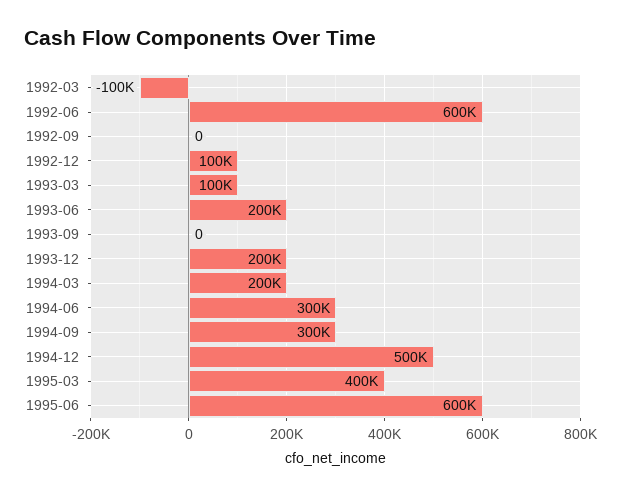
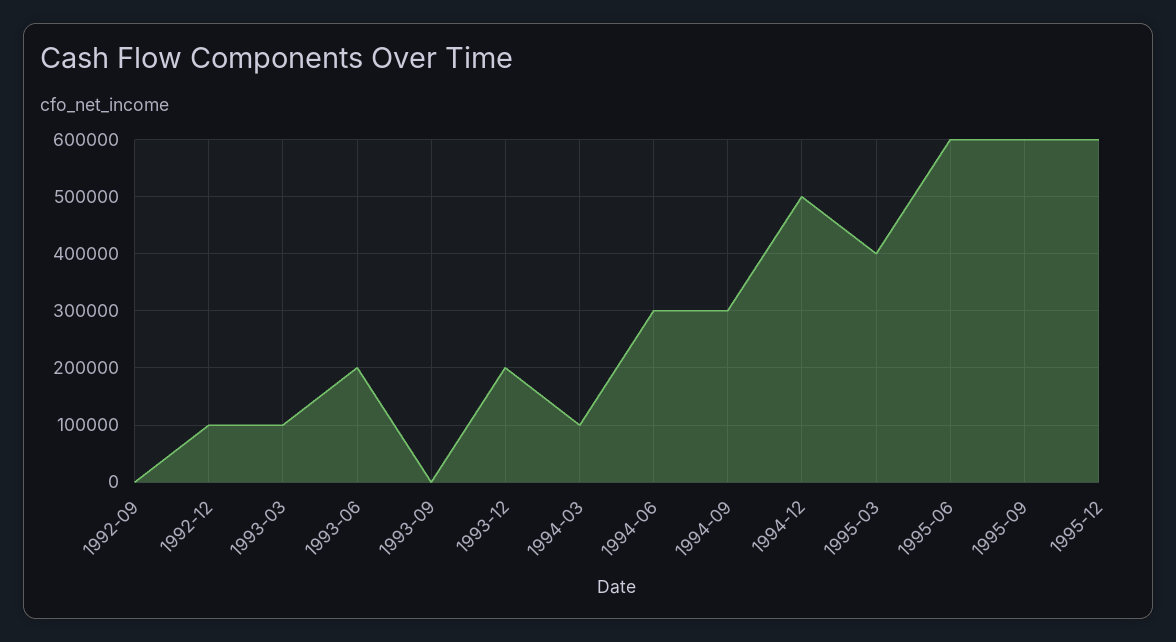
1992-03: -100000 -> none
1992-06: 600000 -> none
1994-03: 200000 -> 100000
1995-09: none -> 600000
1995-12: none -> 600000

